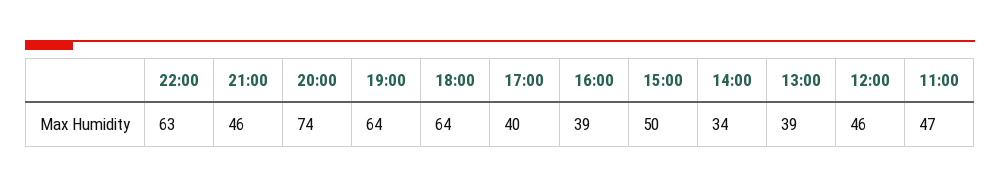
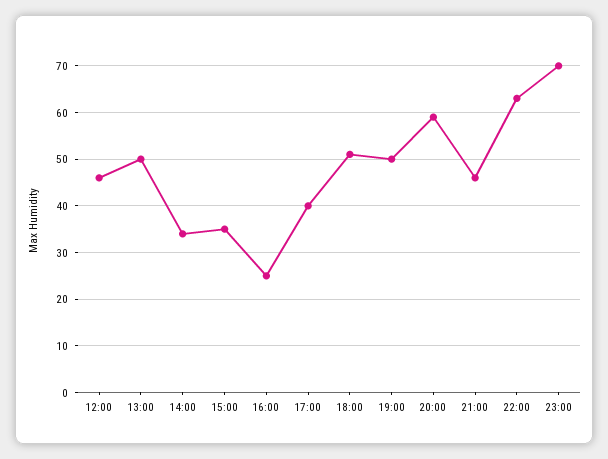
20:00: 74 -> 60
19:00: 64 -> 50
18:00: 64 -> 50
16:00: 39 -> 25
15:00: 50 -> 35
13:00: 39 -> 50
11:00: 47 -> none
23:00: none -> 70

